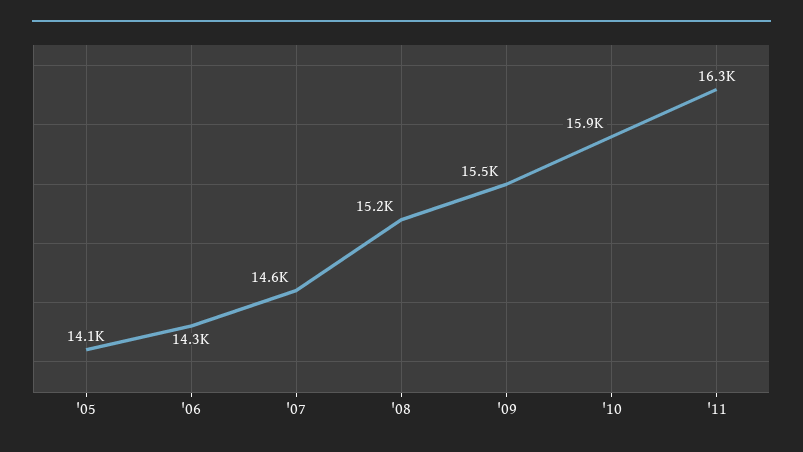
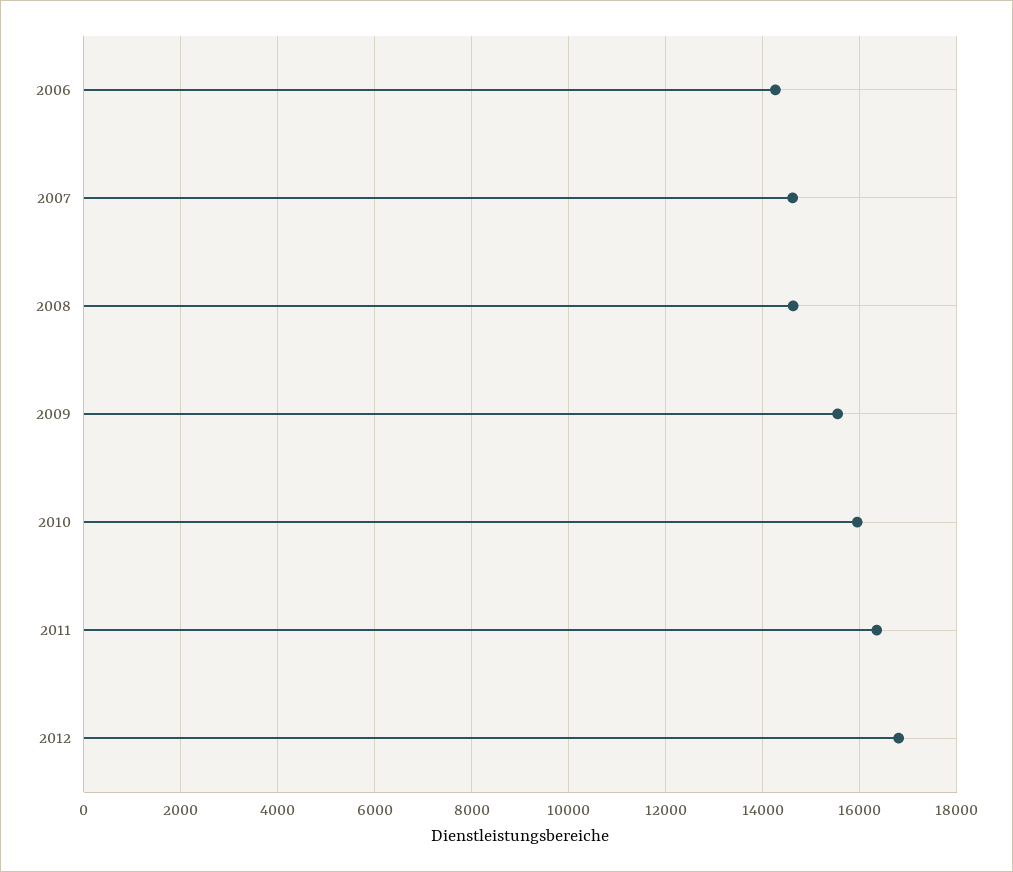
'05: 14100 -> none
'08: 15200 -> 14600
2012: none -> 16800

